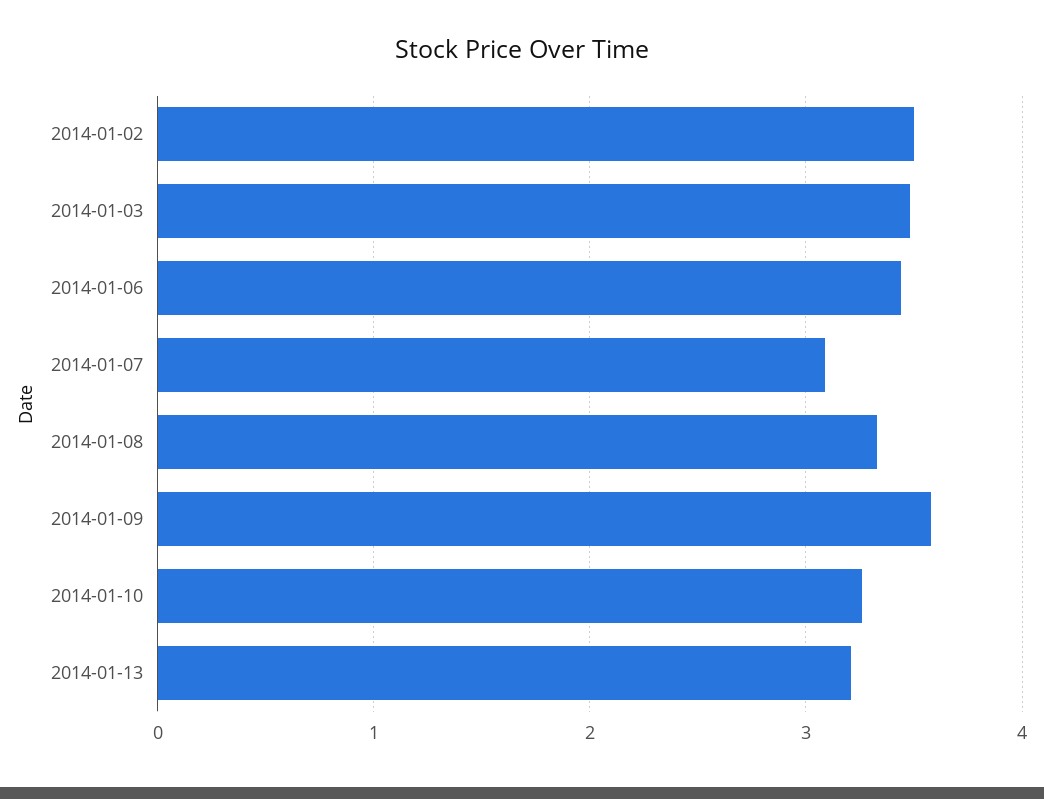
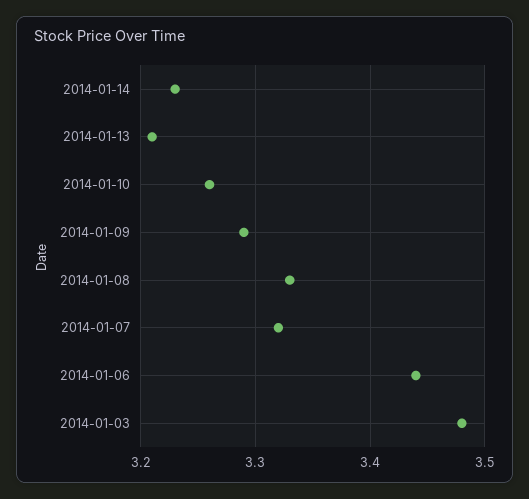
2014-01-02: 3.5 -> none
2014-01-07: 3.1 -> 3.32
2014-01-09: 3.6 -> 3.29
2014-01-14: none -> 3.23

